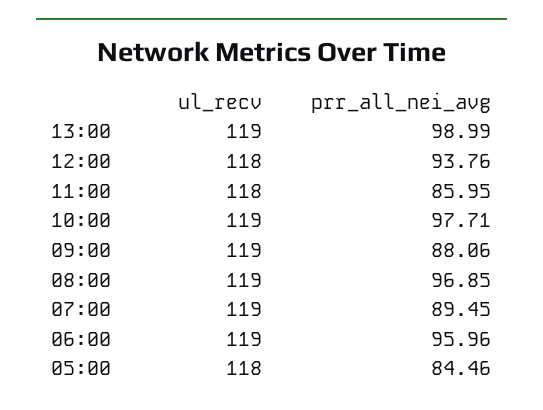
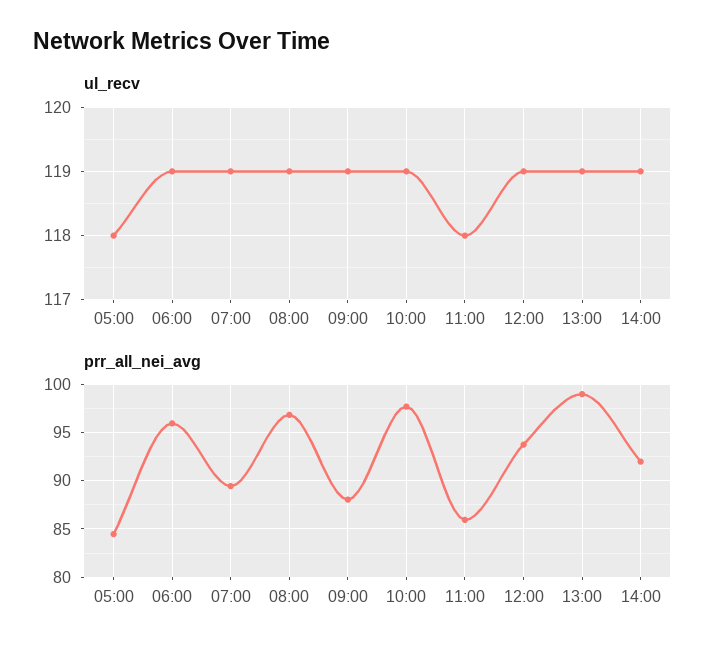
ul_recv, 12:00: 118 -> 119
ul_recv, 14:00: none -> 119
prr_all_nei_avg, 14:00: none -> 92

